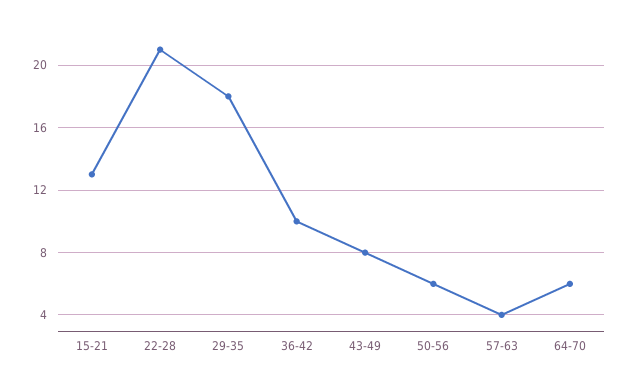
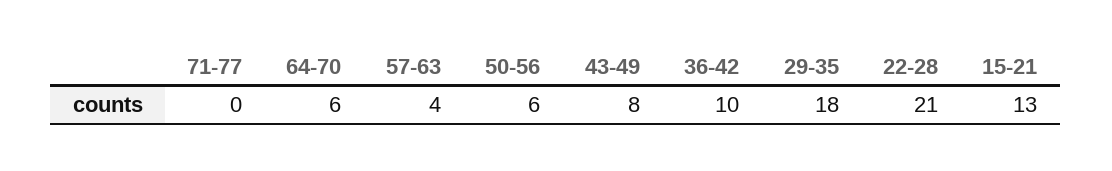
71-77: none -> 0

